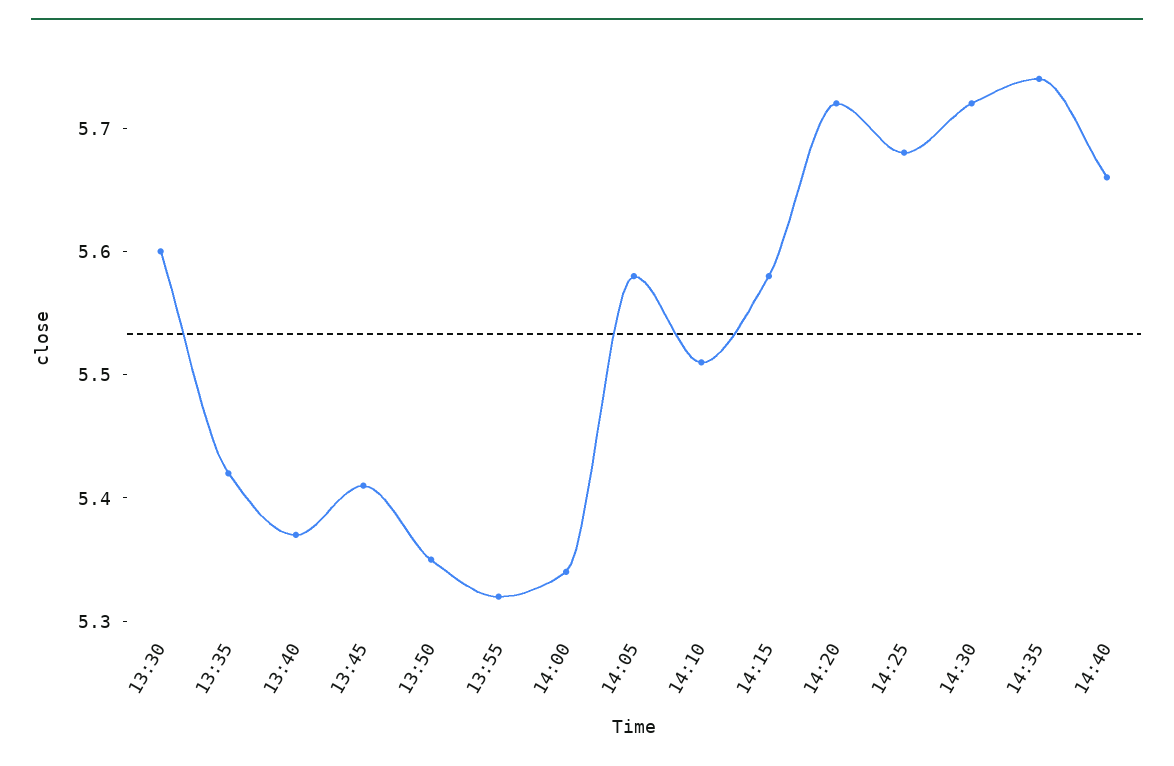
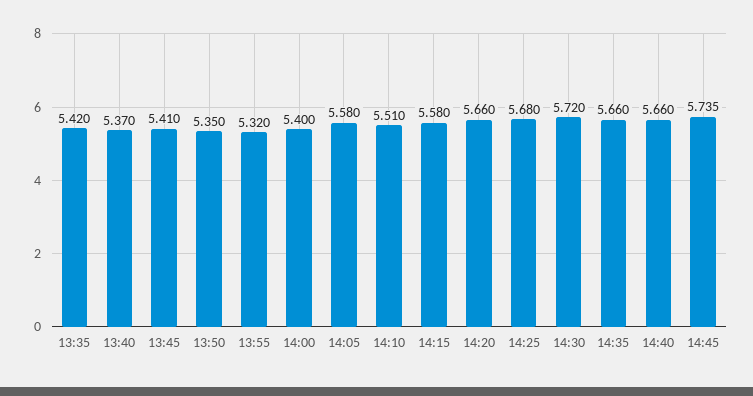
13:30: 5.6 -> none
14:00: 5.34 -> 5.4
14:20: 5.72 -> 5.66
14:35: 5.74 -> 5.66
14:45: none -> 5.735

